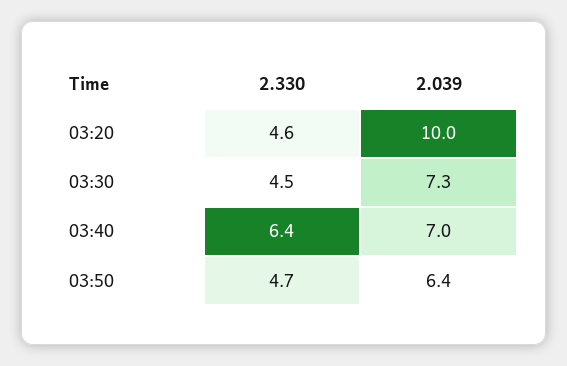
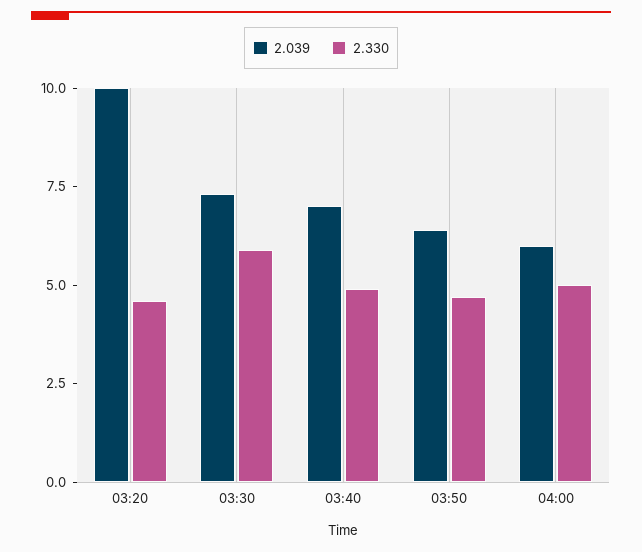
2.330, 03:30: 4.5 -> 6
2.330, 03:40: 6.4 -> 5
2.039, 04:00: none -> 6
2.330, 04:00: none -> 5

